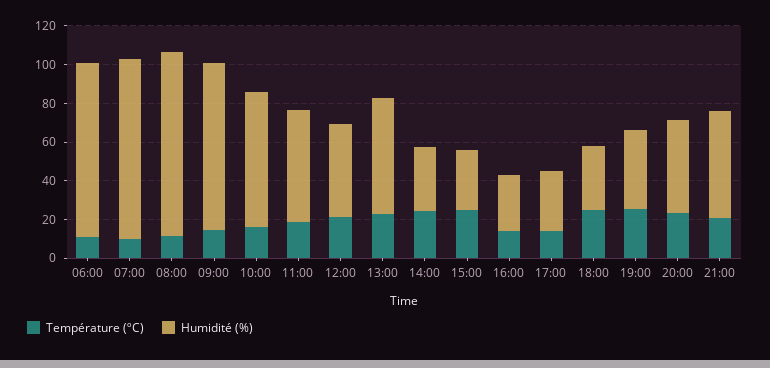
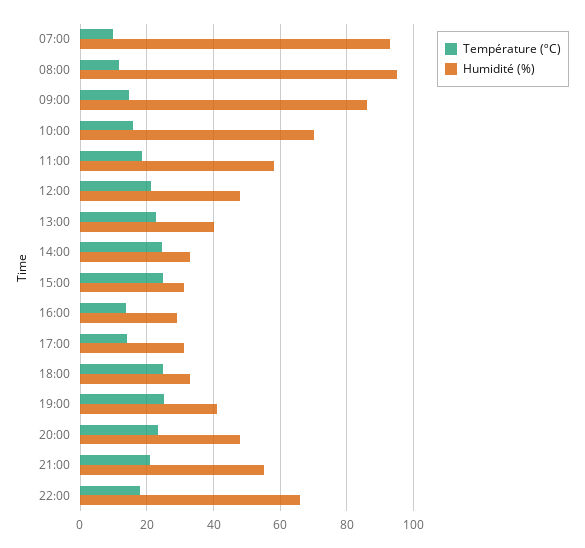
Température (ºC), 06:00: 10 -> none
Humidité (%), 06:00: 90 -> none
Humidité (%), 13:00: 60 -> 40
Température (ºC), 22:00: none -> 18
Humidité (%), 22:00: none -> 66

